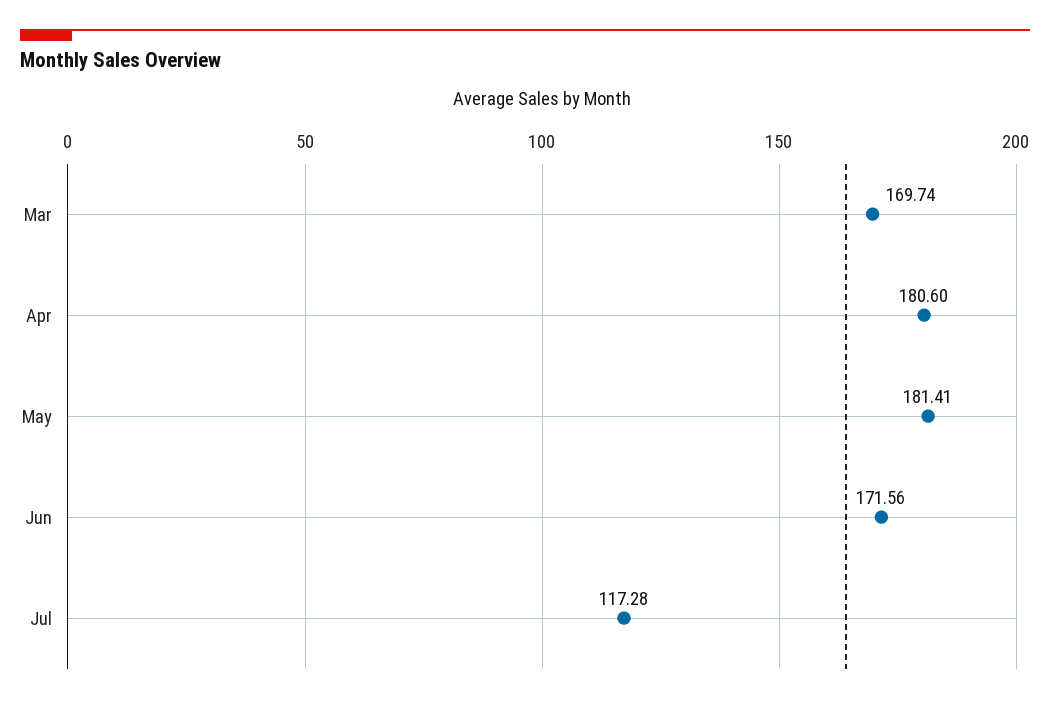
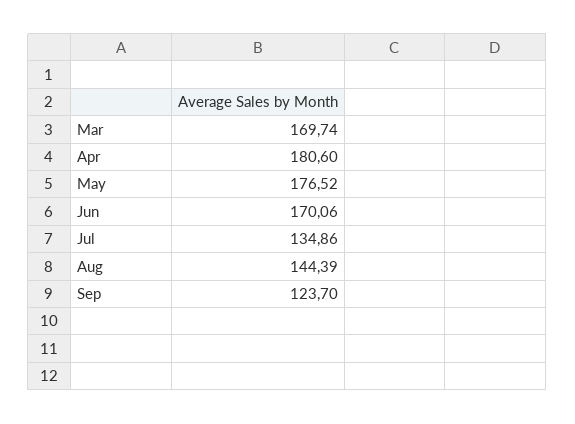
May: 181.41 -> 176.52
Jun: 171.56 -> 170.06
Jul: 117.28 -> 134.86
Aug: none -> 144.39
Sep: none -> 123.7

